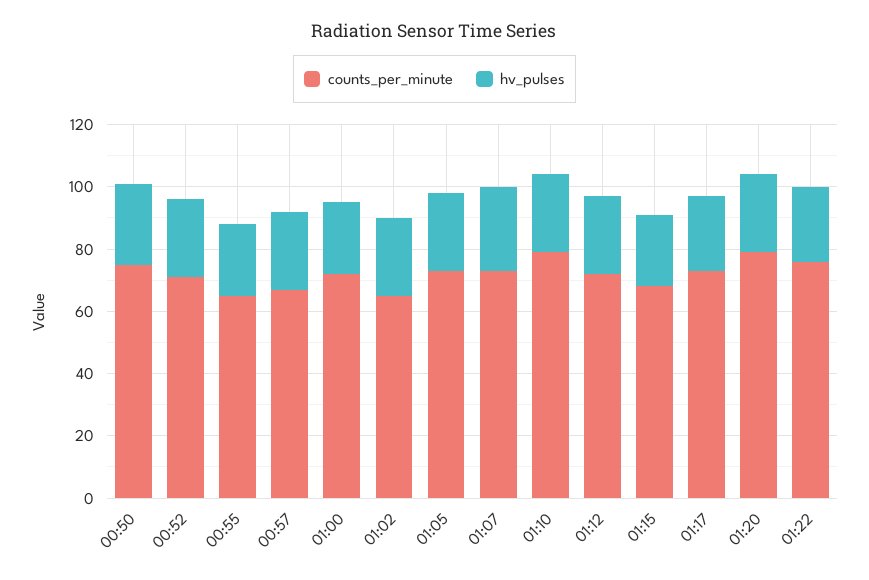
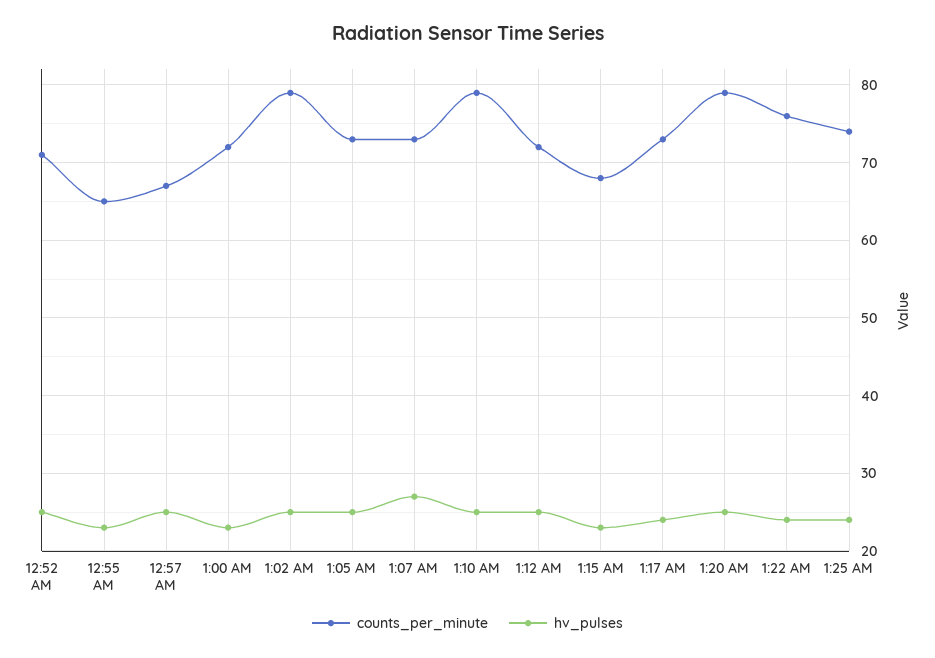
counts_per_minute, 00:50: 75 -> none
hv_pulses, 00:50: 25 -> none
counts_per_minute, 01:02: 65 -> 79
counts_per_minute, 1:25 AM: none -> 74
hv_pulses, 1:25 AM: none -> 24

